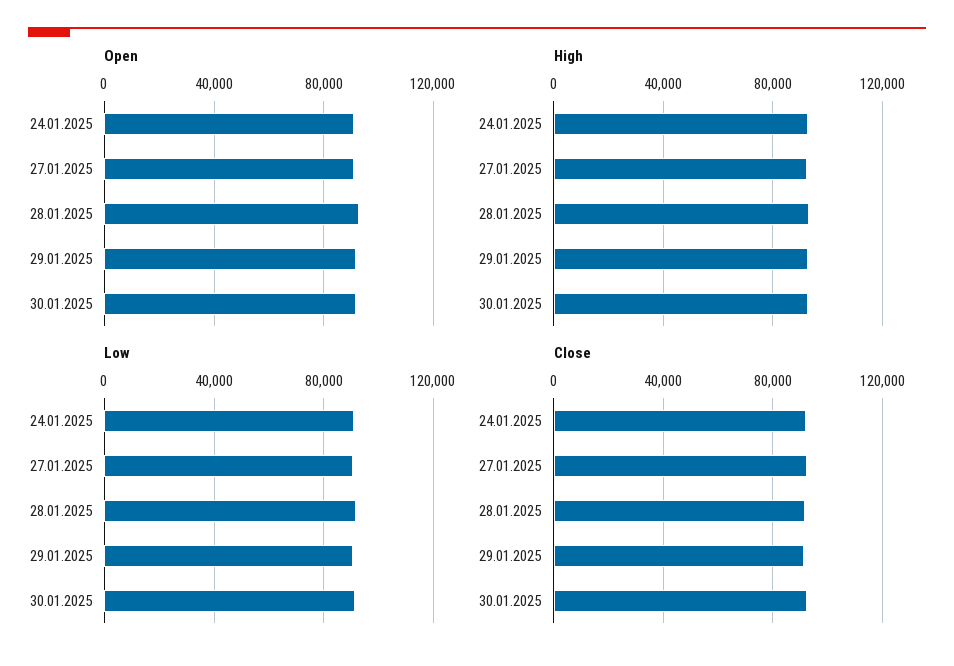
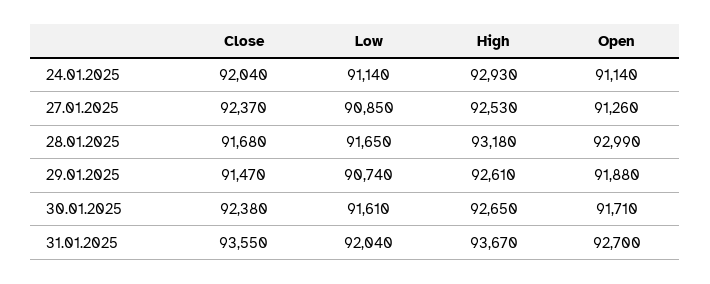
Close, 31.01.2025: none -> 93550
Low, 31.01.2025: none -> 92040
High, 31.01.2025: none -> 93670
Open, 31.01.2025: none -> 92700

